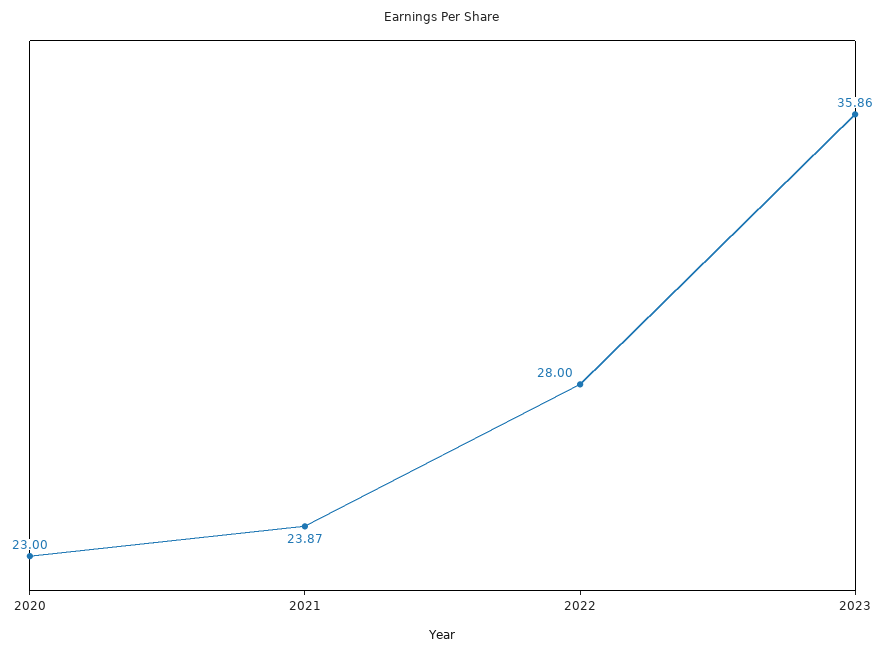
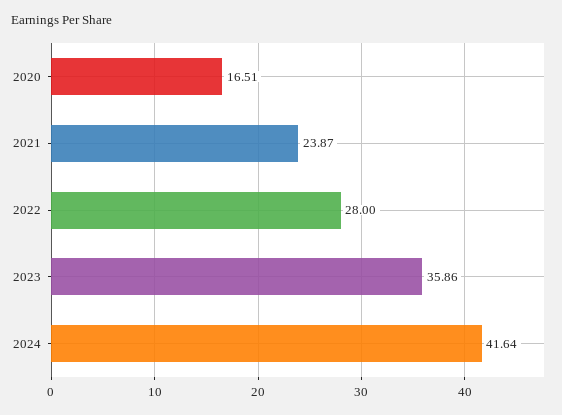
2020: 23 -> 16.51
2024: none -> 41.64

